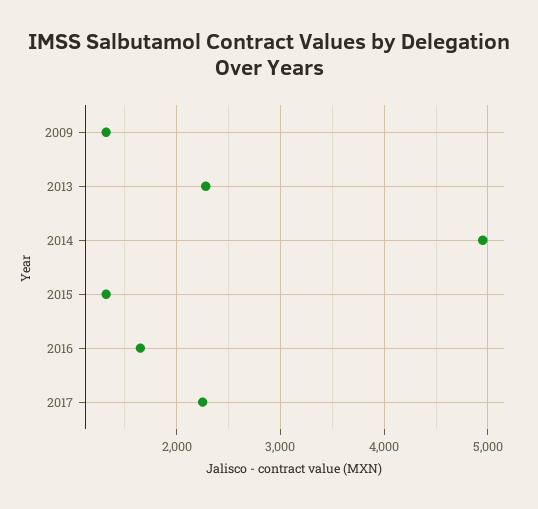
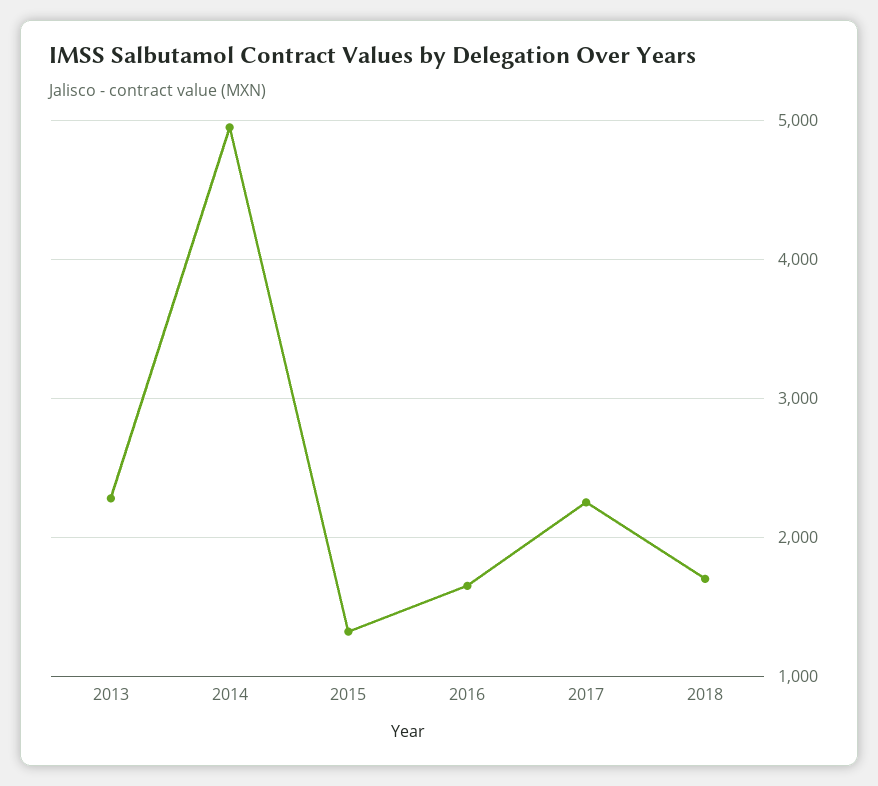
2009: 1300 -> none
2018: none -> 1700

